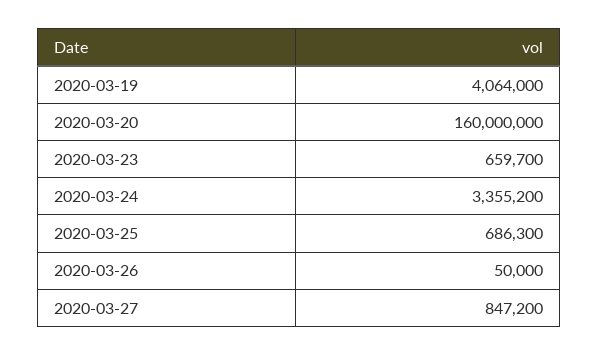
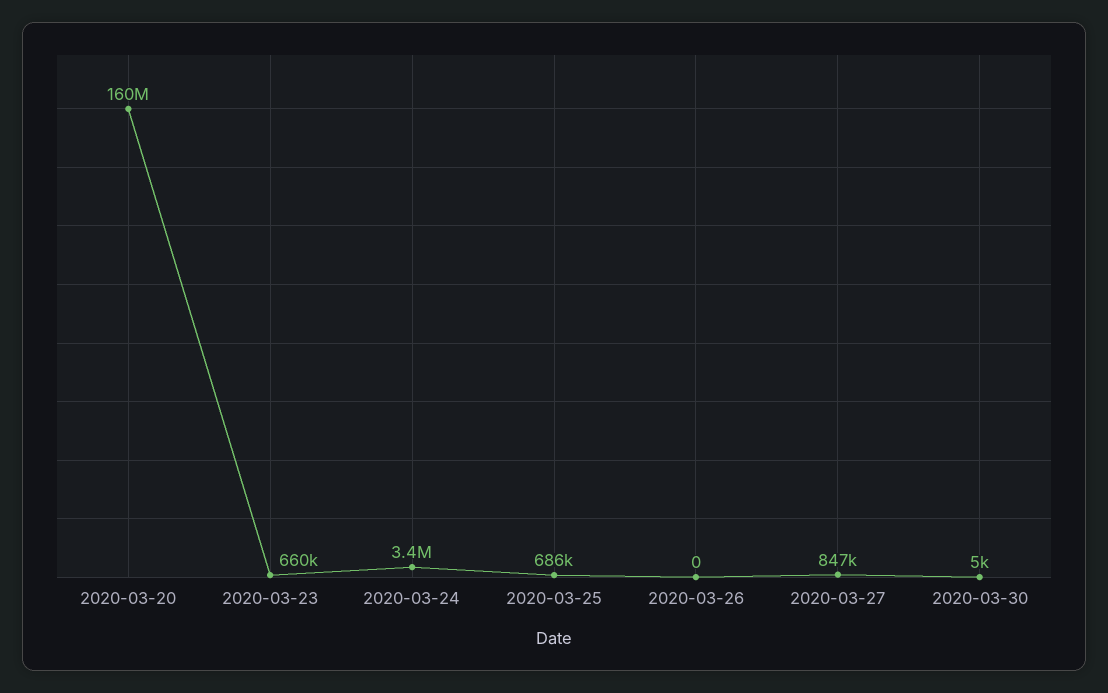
2020-03-19: 4064000 -> none
2020-03-26: 50000 -> 0
2020-03-30: none -> 5000

